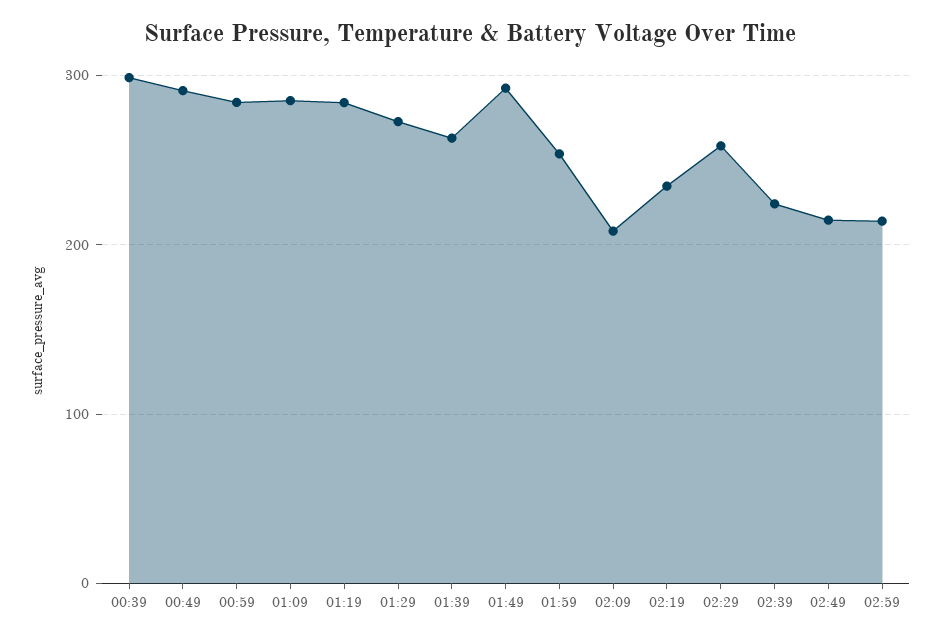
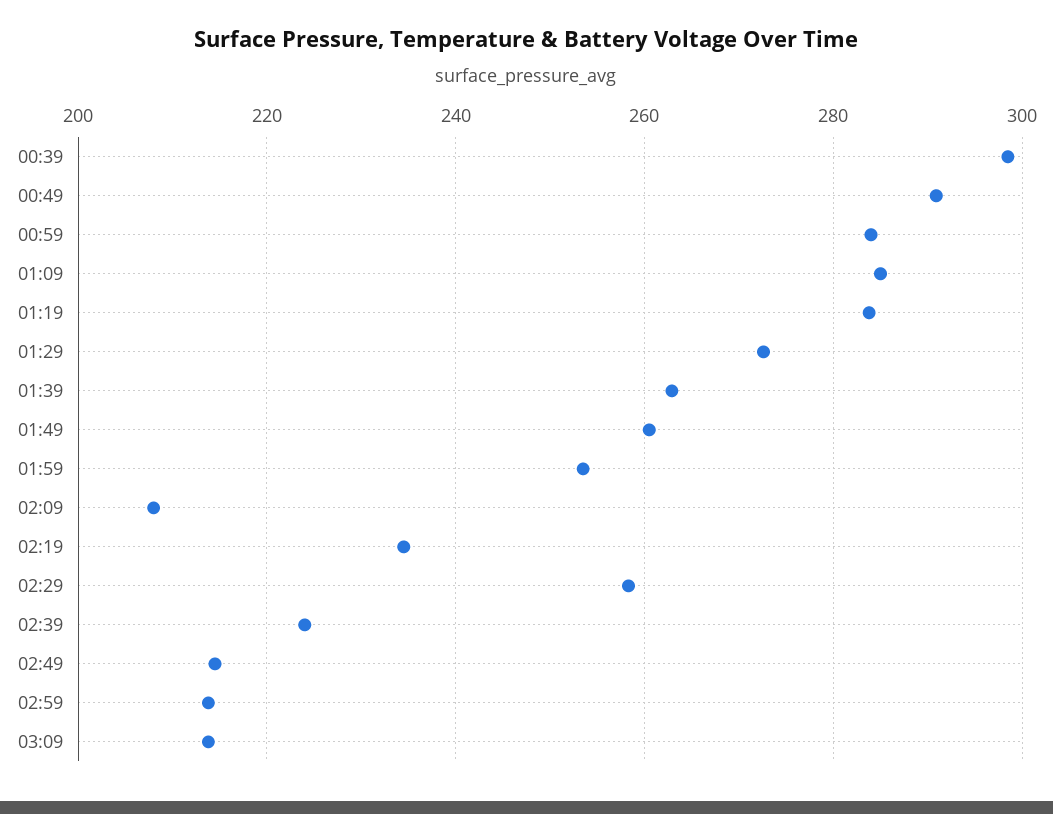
01:49: 290 -> 260
03:09: none -> 214

